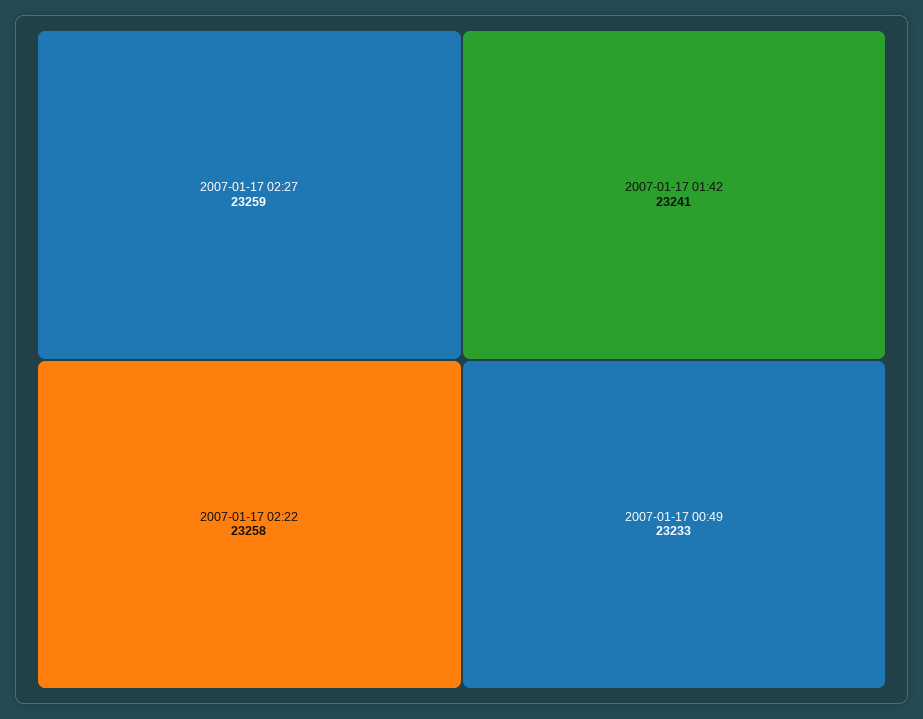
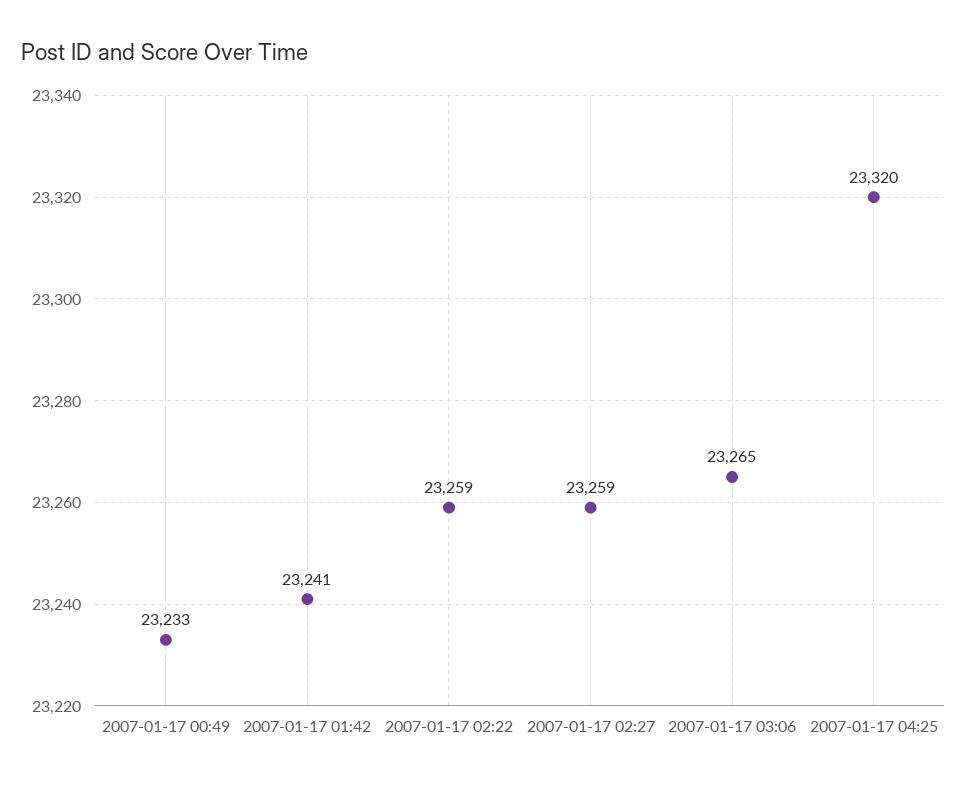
2007-01-17 02:22: 23258 -> 23259
2007-01-17 03:06: none -> 23265
2007-01-17 04:25: none -> 23320

